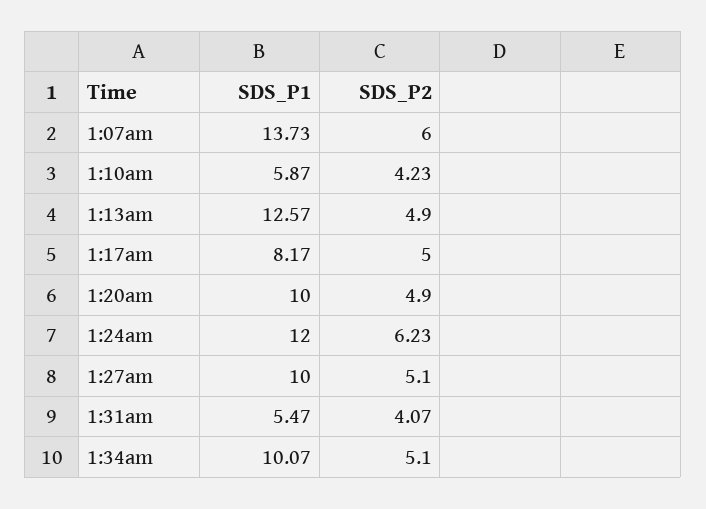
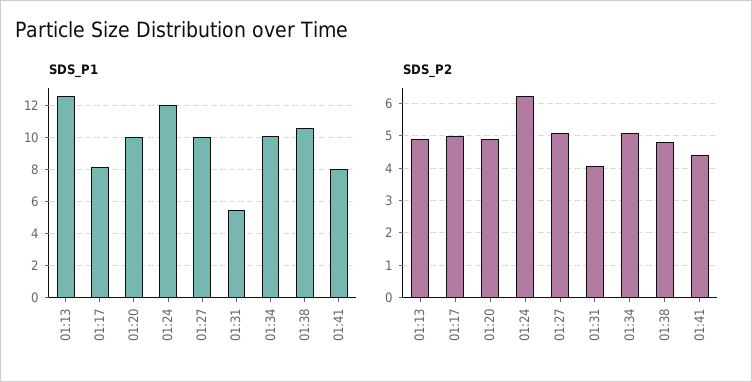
SDS_P1, 1:07am: 13.73 -> none
SDS_P2, 1:07am: 6 -> none
SDS_P1, 1:10am: 5.87 -> none
SDS_P2, 1:10am: 4.23 -> none
SDS_P1, 01:38: none -> 10.5
SDS_P1, 01:41: none -> 8
SDS_P2, 01:38: none -> 4.8
SDS_P2, 01:41: none -> 4.4

